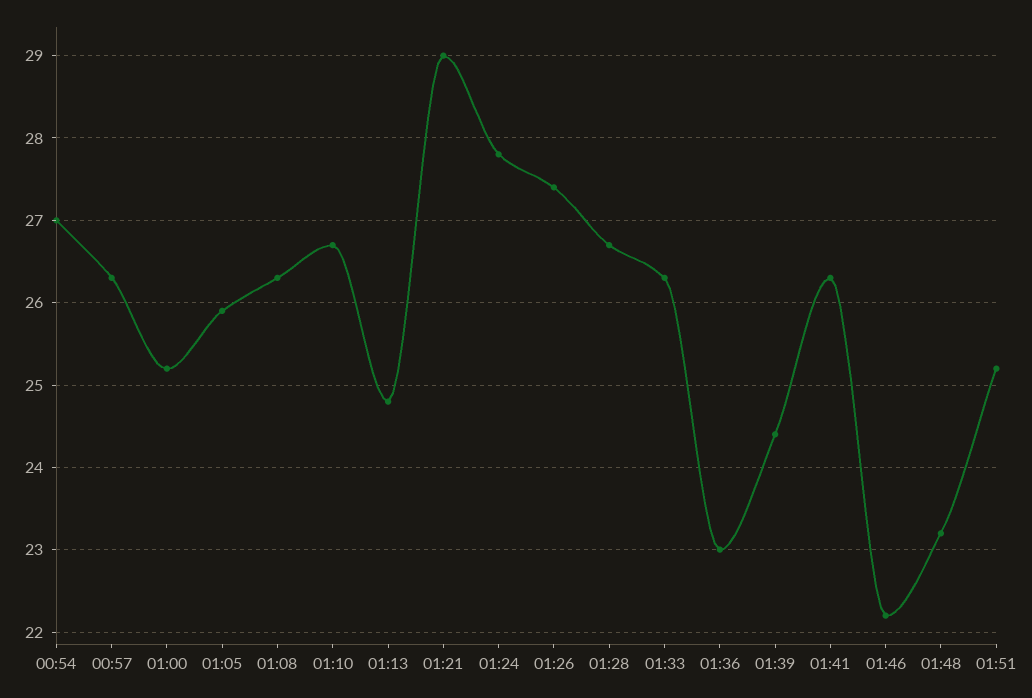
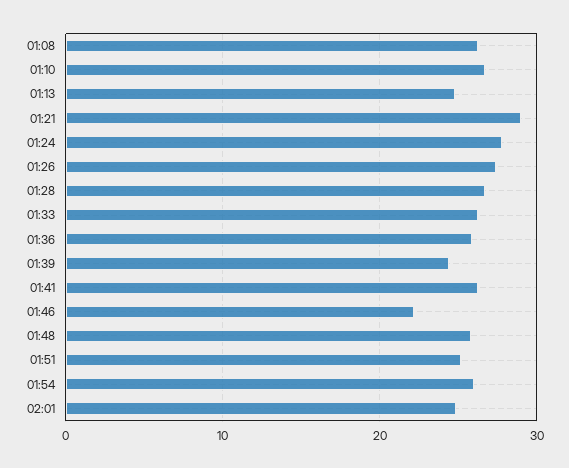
00:54: 27 -> none
00:57: 26.3 -> none
01:00: 25.2 -> none
01:05: 25.9 -> none
01:36: 23 -> 26
01:48: 23.2 -> 26
01:54: none -> 26
02:01: none -> 25

